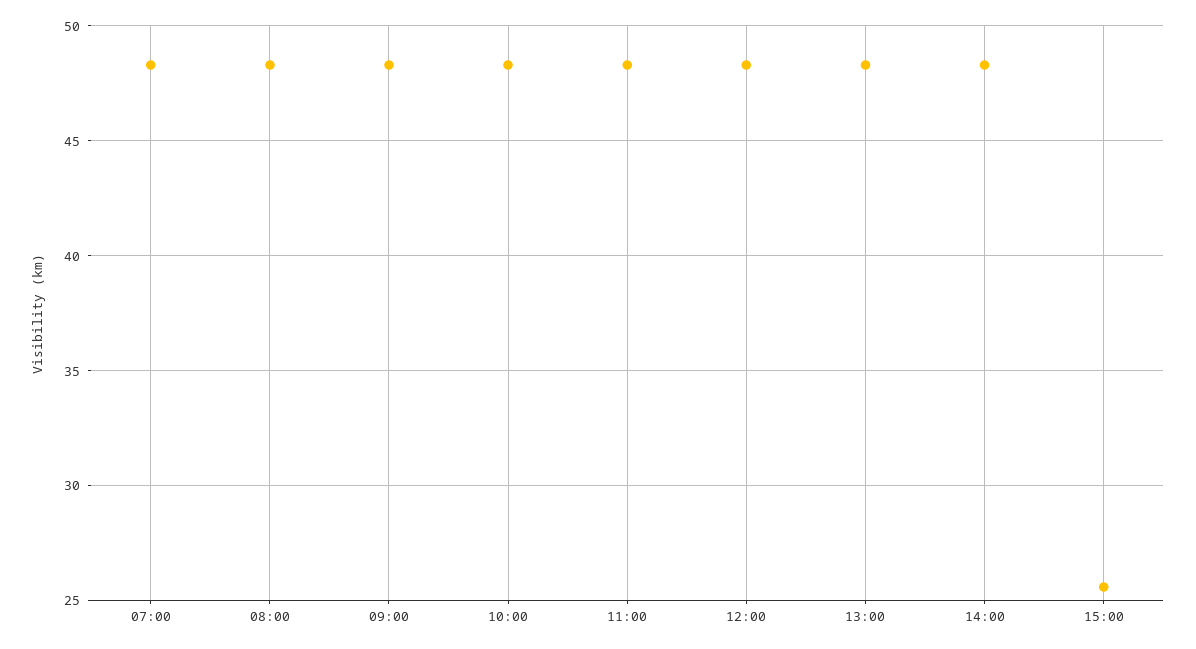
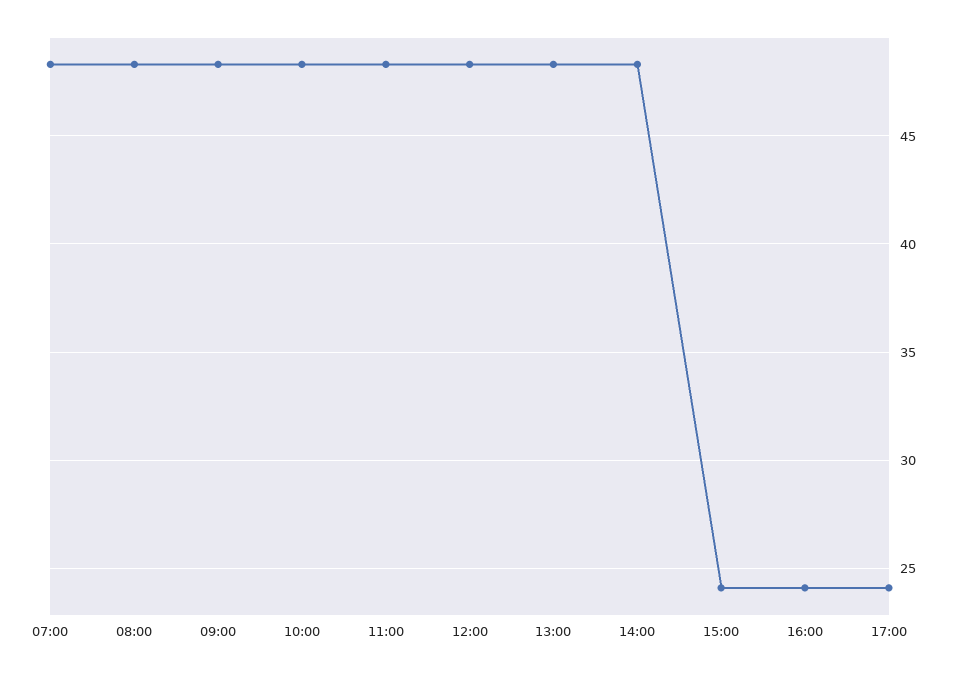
15:00: 25.5 -> 24
16:00: none -> 24
17:00: none -> 24

